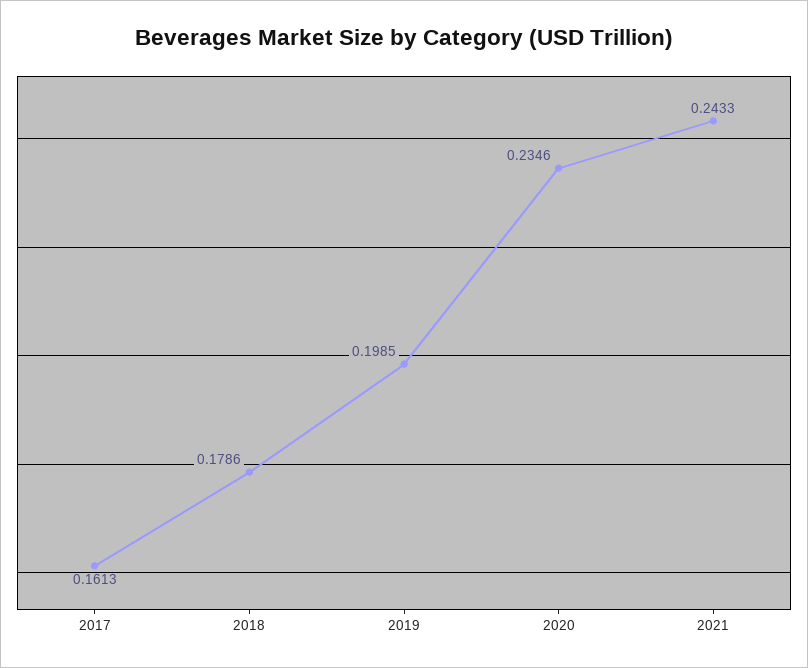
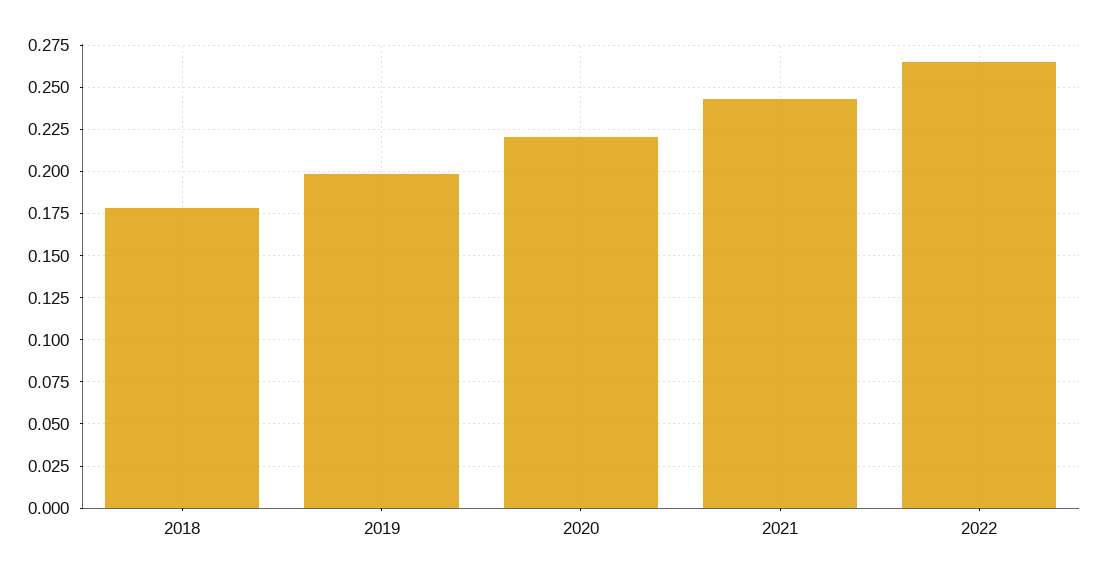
2017: 0.1613 -> none
2020: 0.2346 -> 0.22
2022: none -> 0.265

